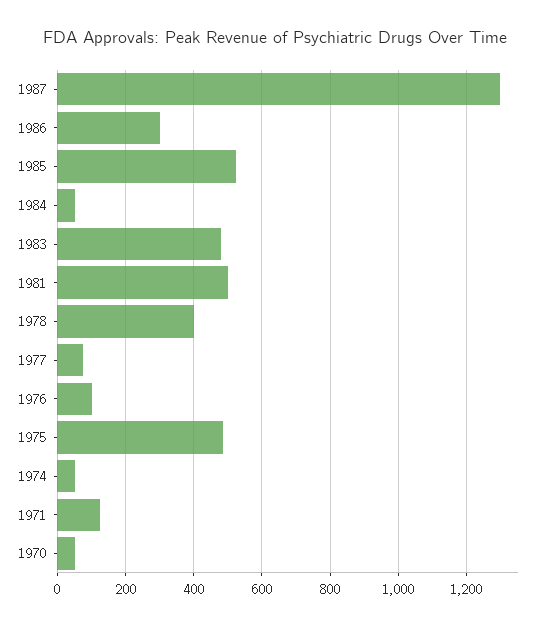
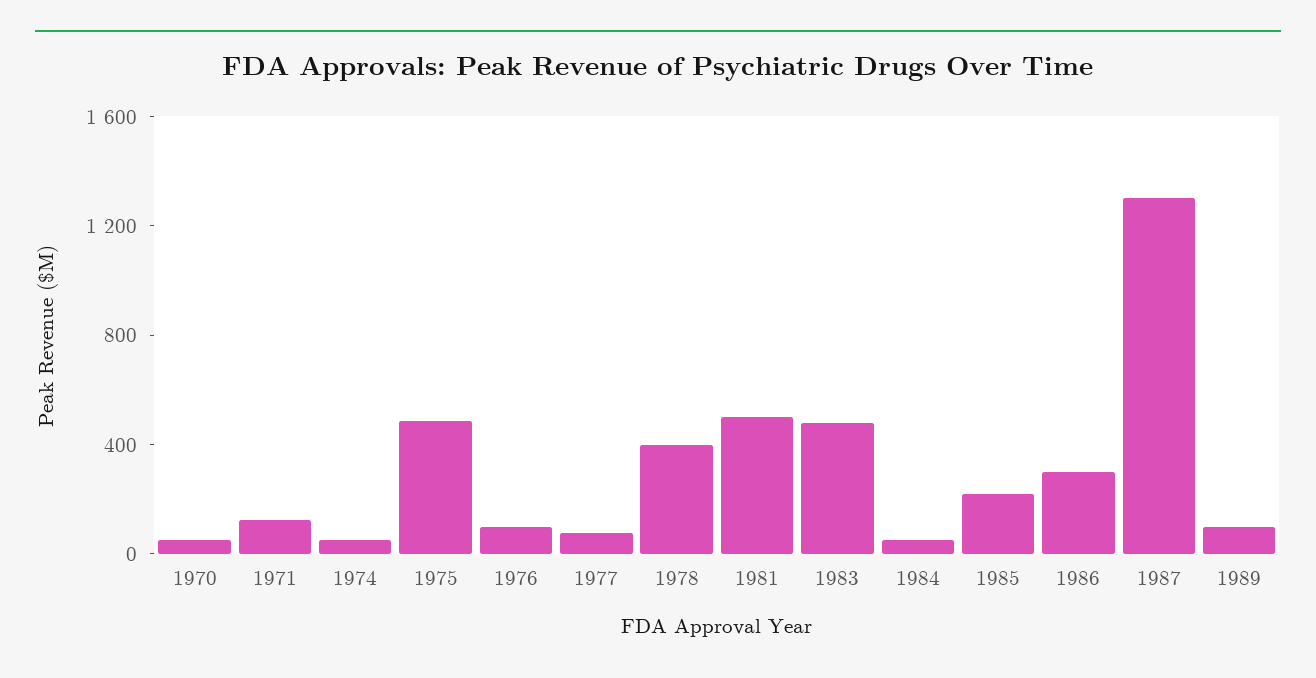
1985: 520 -> 200
1989: none -> 100

